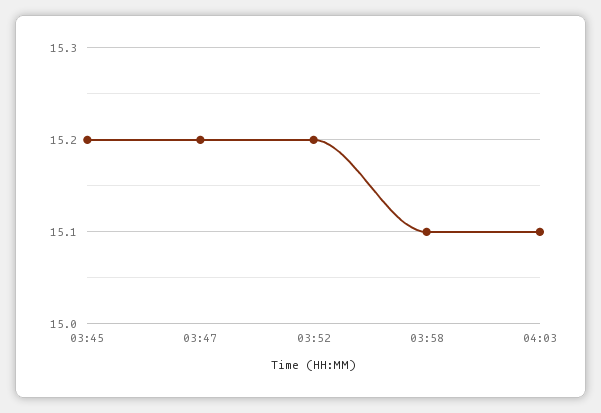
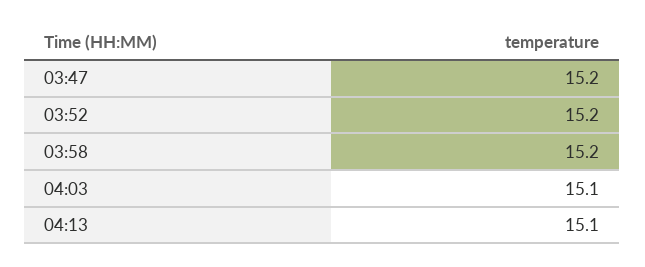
03:45: 15.2 -> none
03:58: 15.1 -> 15.2
04:13: none -> 15.1

